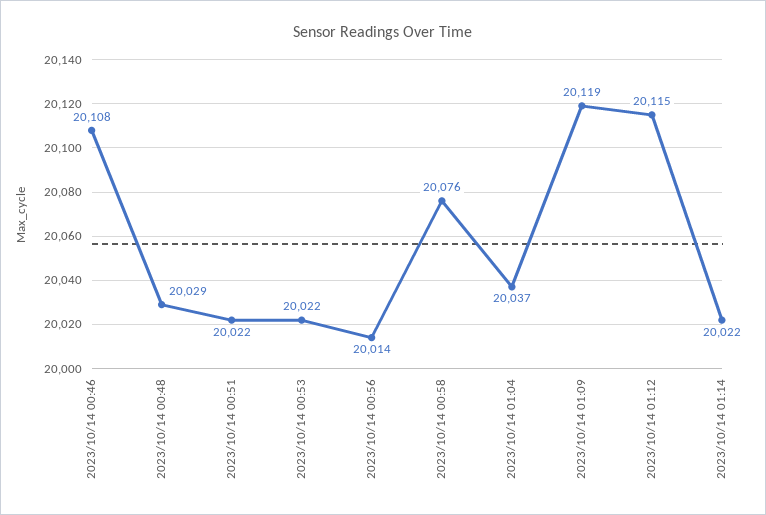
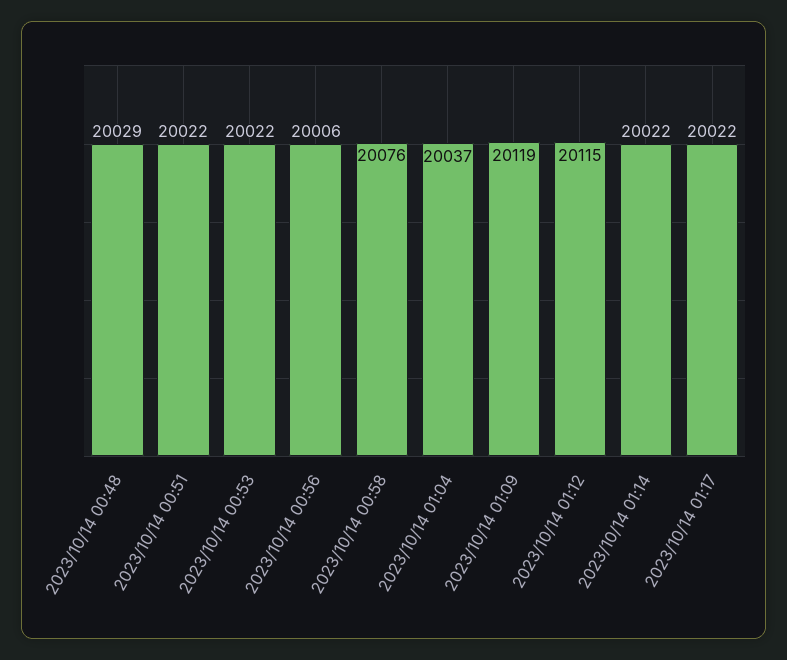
2023/10/14 00:46: 20108 -> none
2023/10/14 00:56: 20014 -> 20006
2023/10/14 01:17: none -> 20022

